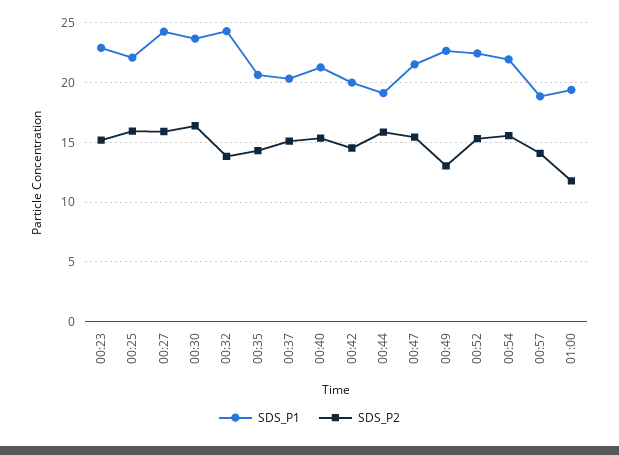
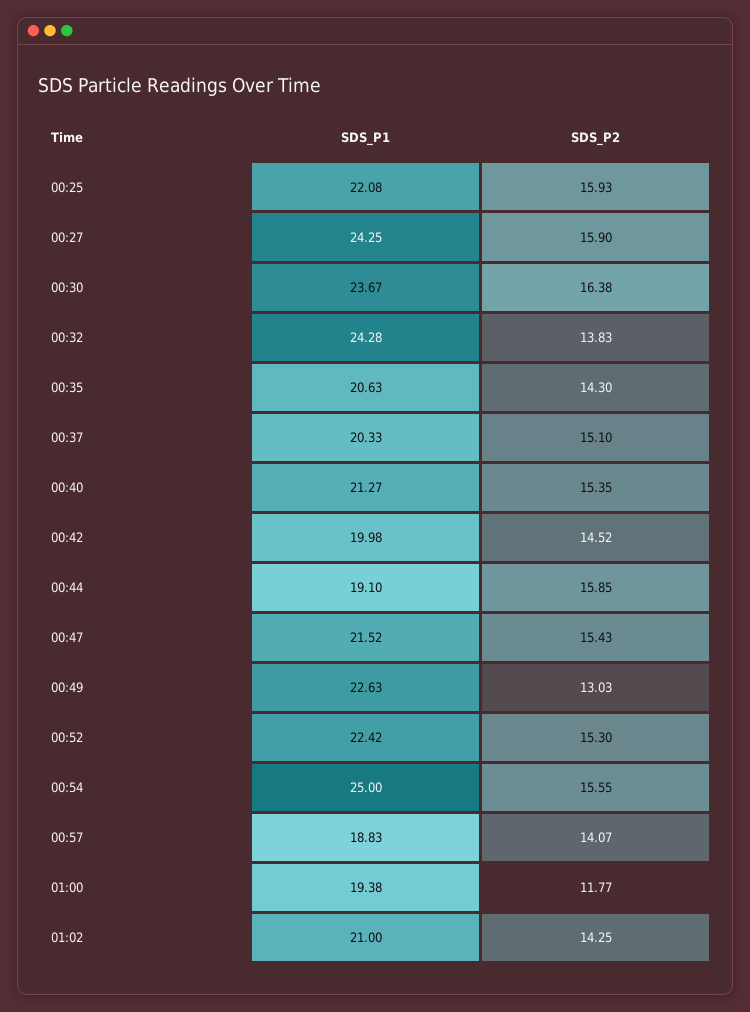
SDS_P1, 00:23: 23 -> none
SDS_P2, 00:23: 15 -> none
SDS_P1, 00:54: 22 -> 25
SDS_P1, 01:02: none -> 21
SDS_P2, 01:02: none -> 14.25

